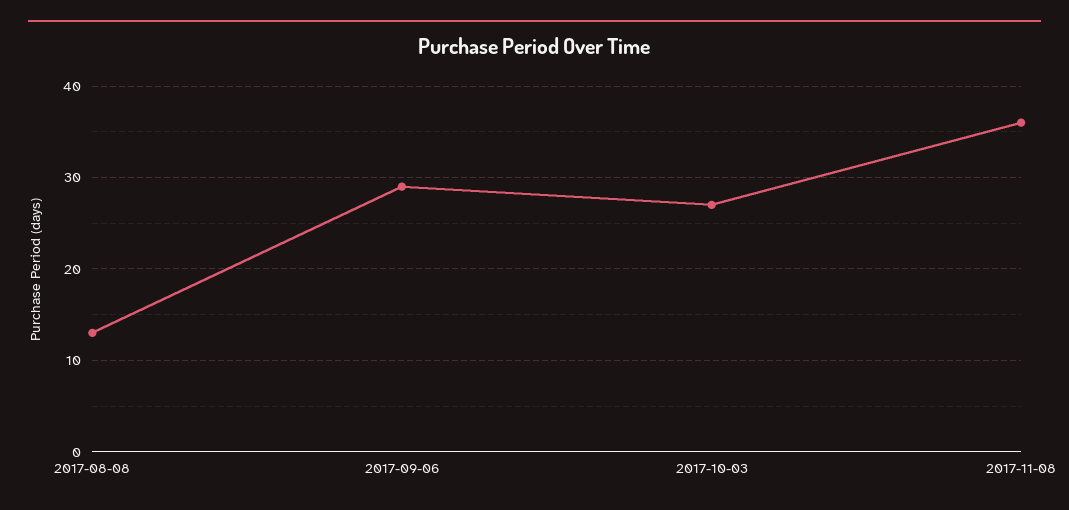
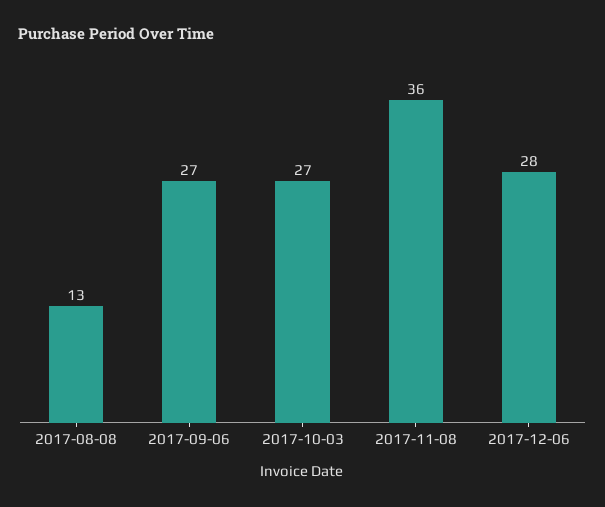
2017-09-06: 29 -> 27
2017-12-06: none -> 28

